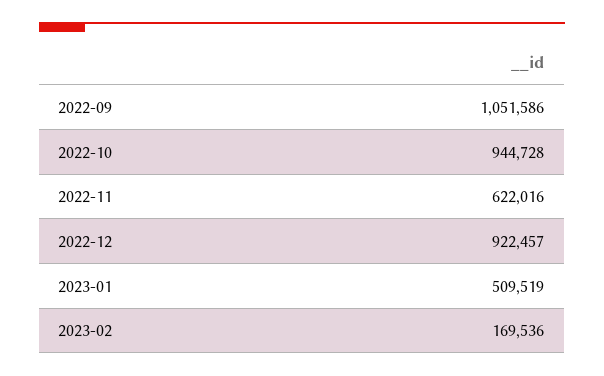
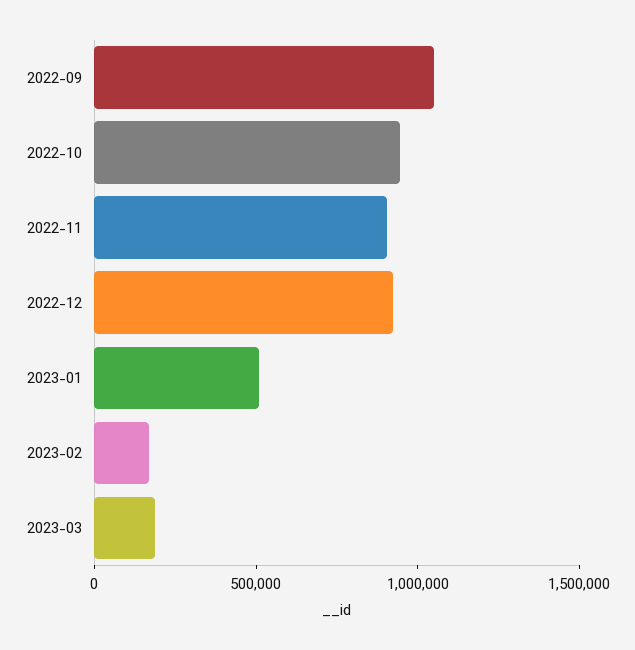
2022-11: 622016 -> 900000
2023-03: none -> 200000

